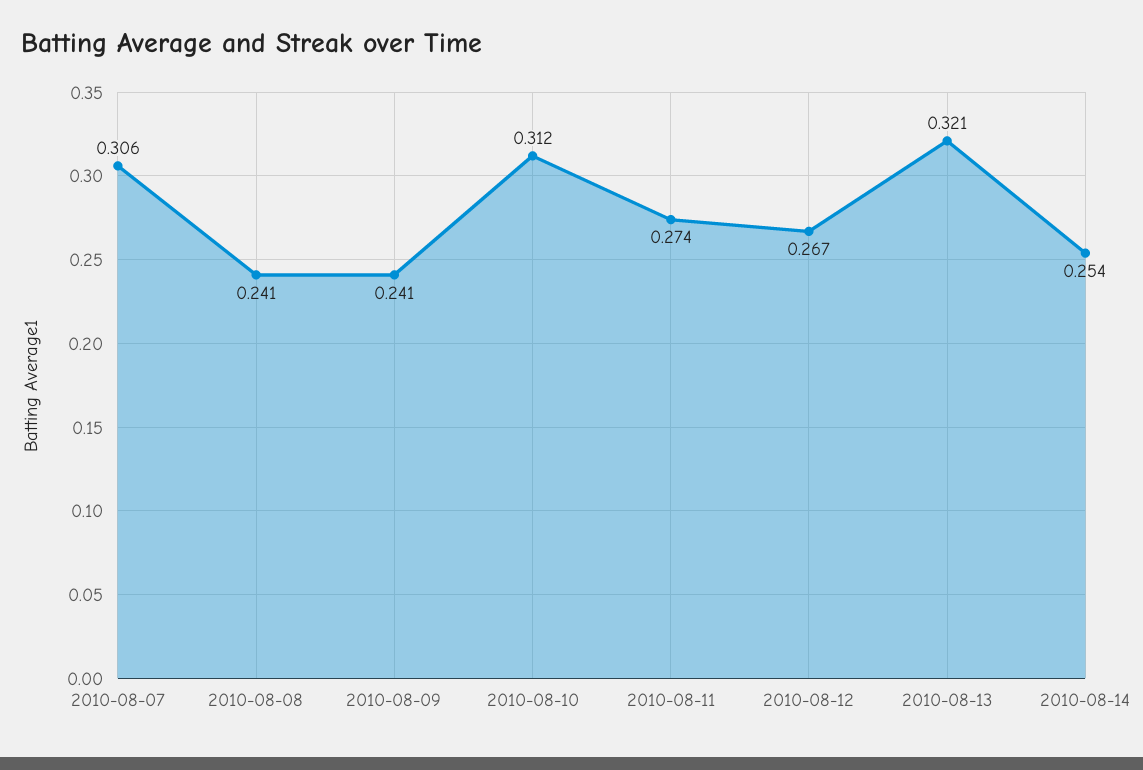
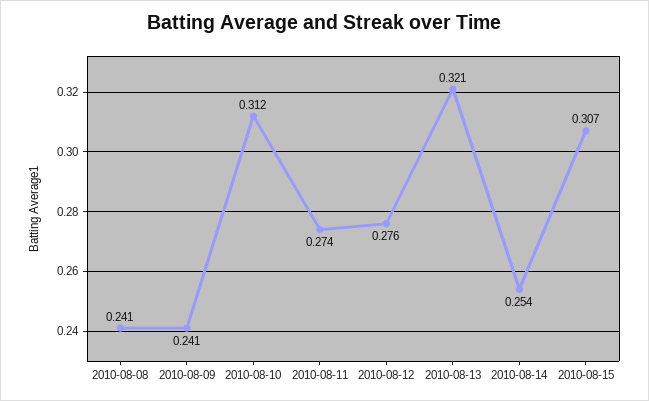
2010-08-07: 0.306 -> none
2010-08-12: 0.267 -> 0.276
2010-08-15: none -> 0.307

